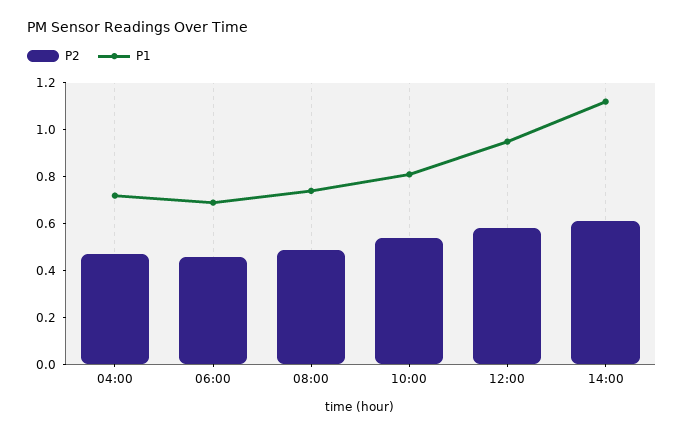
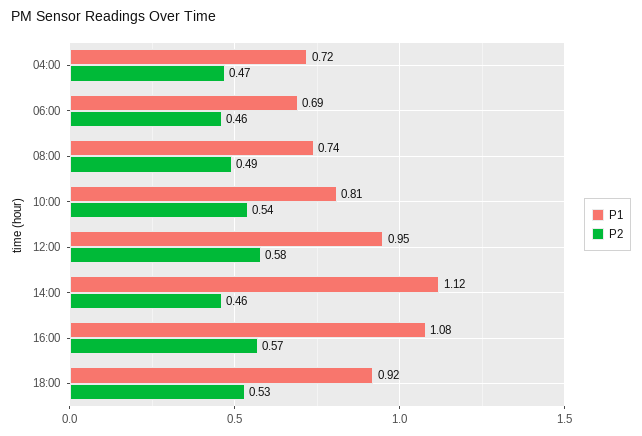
P2, 14:00: 0.6 -> 0.46
P1, 16:00: none -> 1.08
P2, 16:00: none -> 0.57
P1, 18:00: none -> 0.92
P2, 18:00: none -> 0.53

